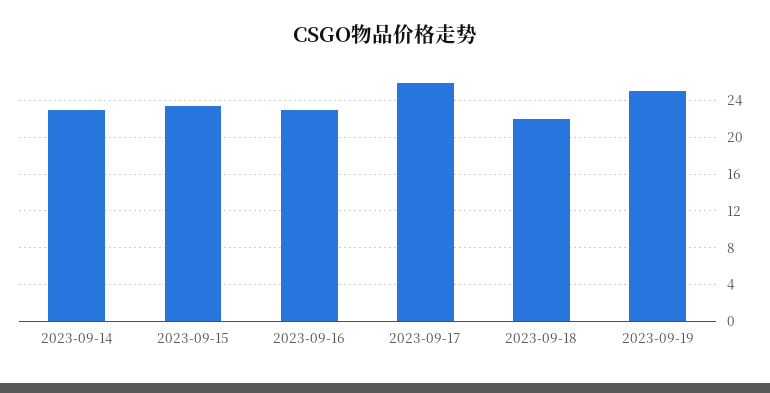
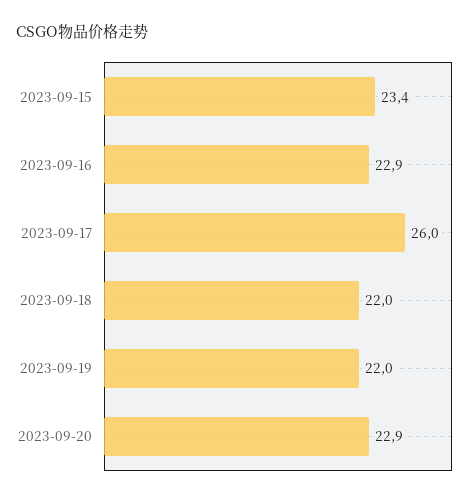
2023-09-14: 23 -> none
2023-09-19: 25 -> 22
2023-09-20: none -> 22.9

